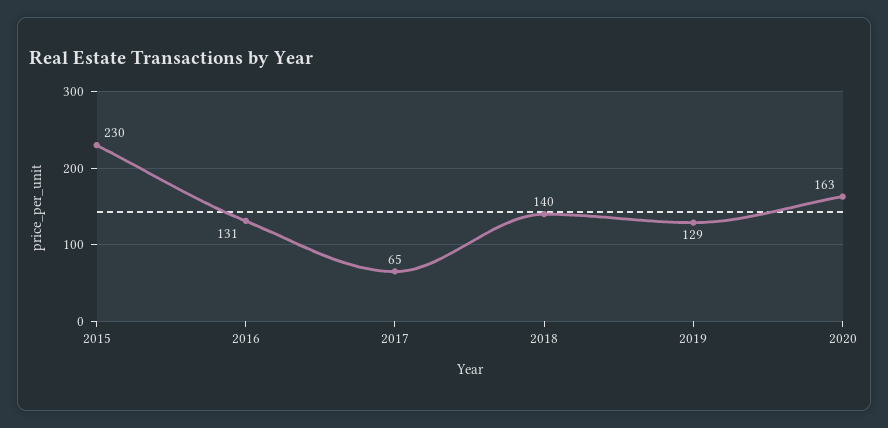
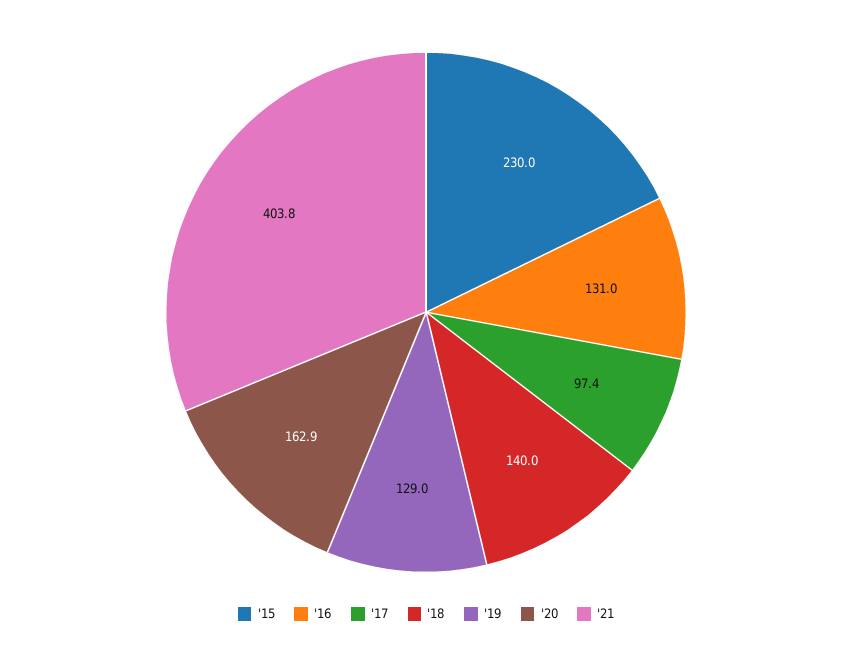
2017: 65 -> 97.4
'21: none -> 403.8

